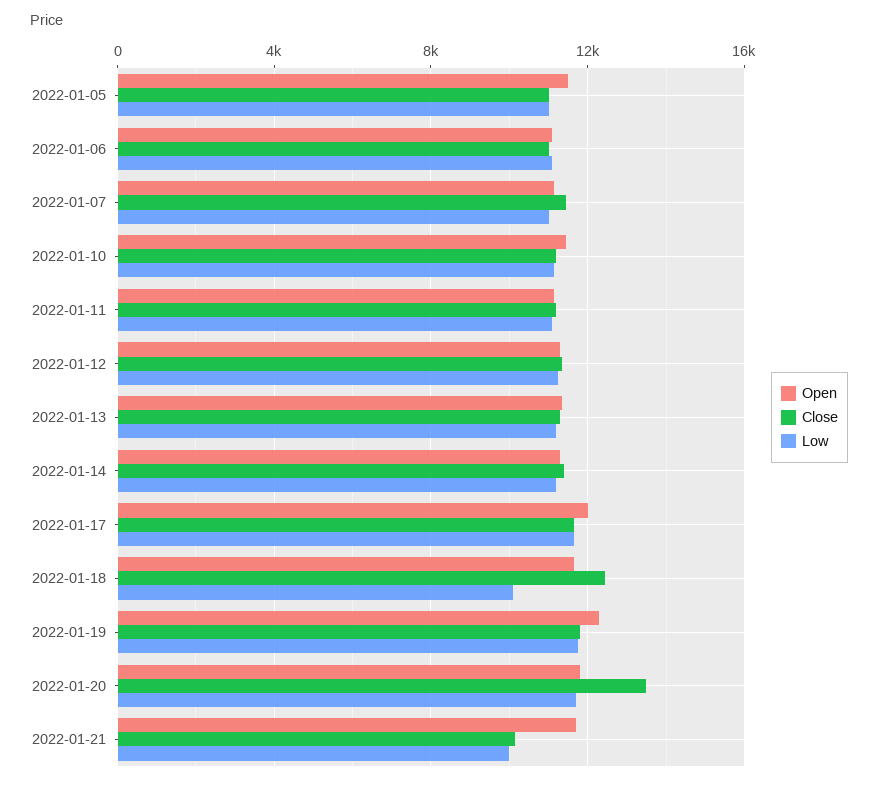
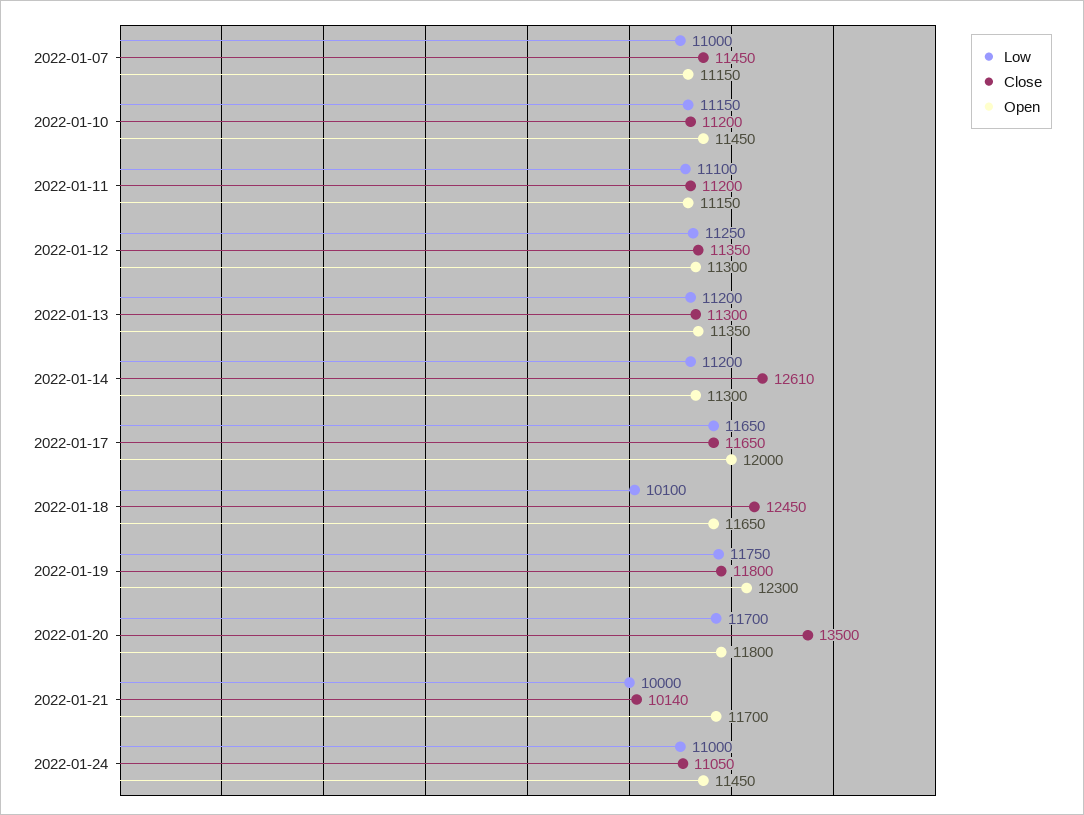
Open, 2022-01-05: 11500 -> none
Close, 2022-01-05: 11000 -> none
Low, 2022-01-05: 11000 -> none
Open, 2022-01-06: 11000 -> none
Close, 2022-01-06: 11000 -> none
Low, 2022-01-06: 11000 -> none
Close, 2022-01-14: 11500 -> 12610
Low, 2022-01-24: none -> 11000
Close, 2022-01-24: none -> 11050
Open, 2022-01-24: none -> 11450

